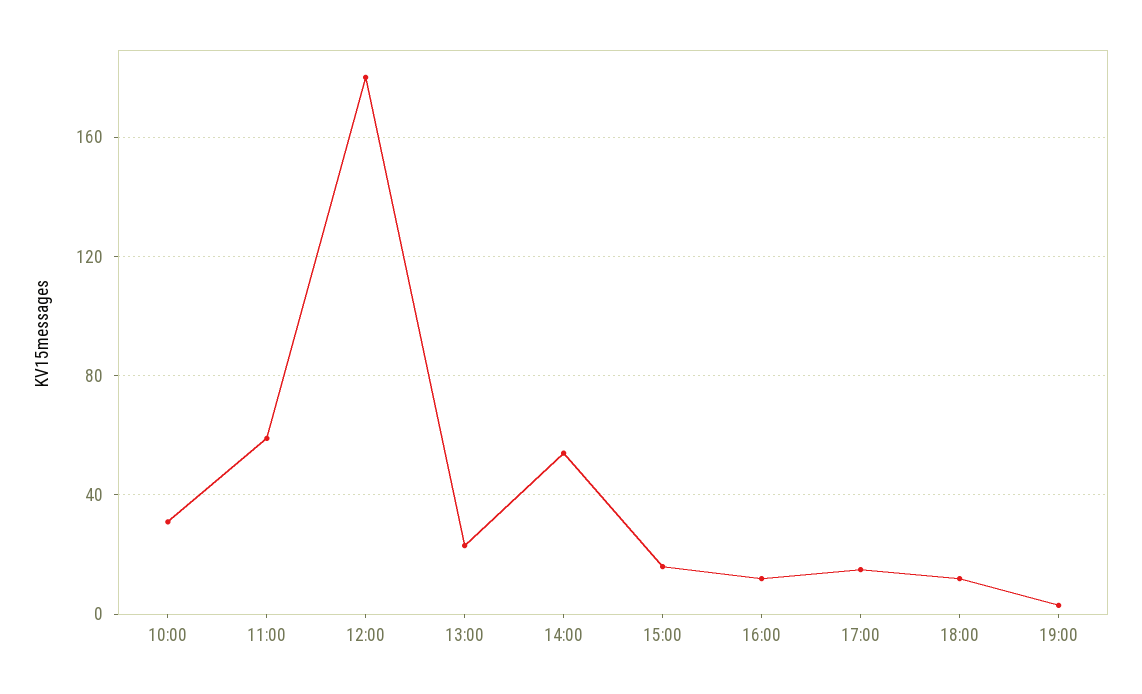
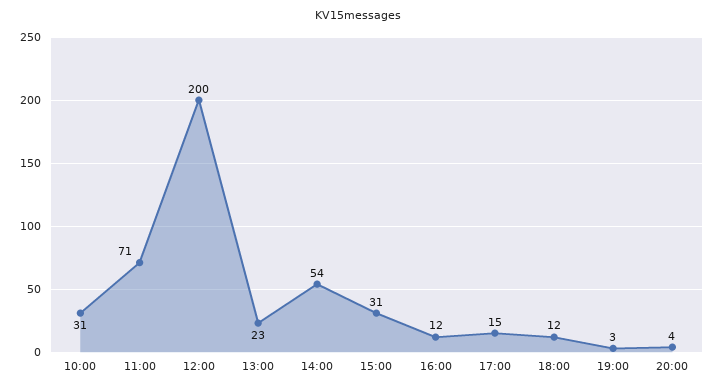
11:00: 60 -> 71
12:00: 180 -> 200
15:00: 15 -> 31
20:00: none -> 4

